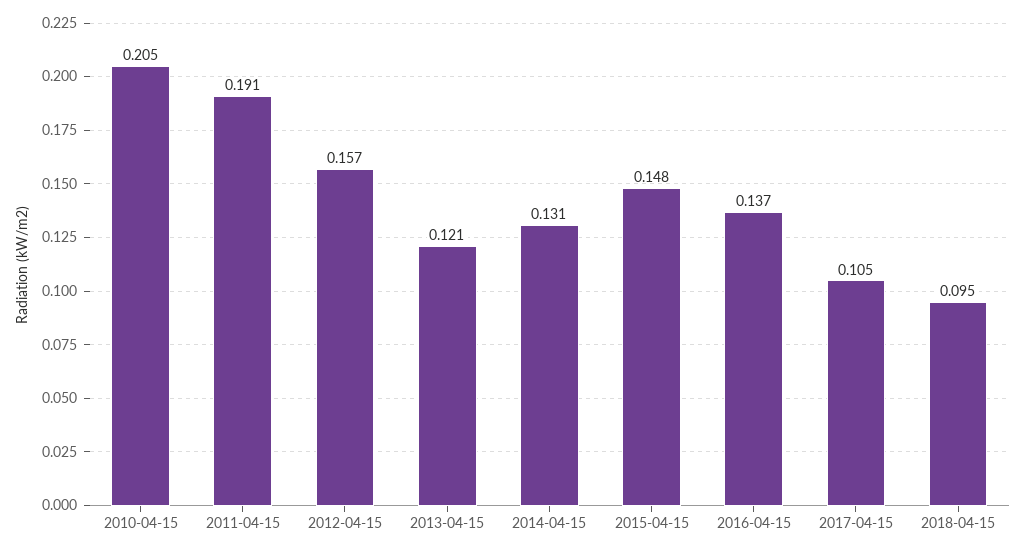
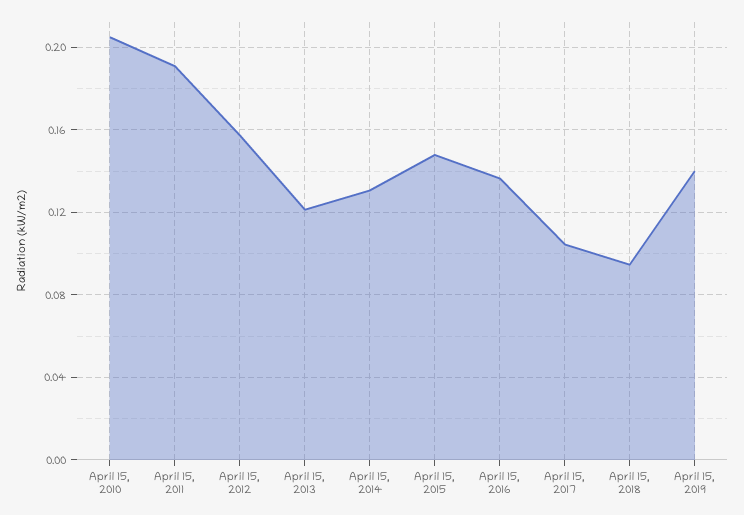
April 15, 2019: none -> 0.14

